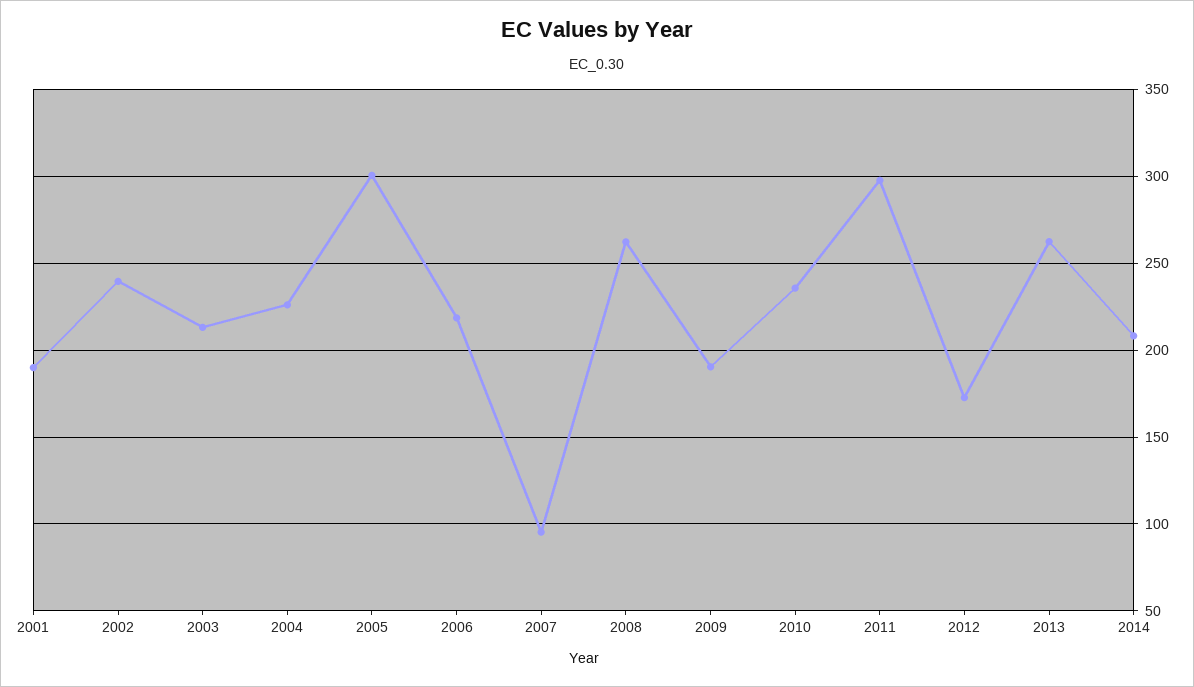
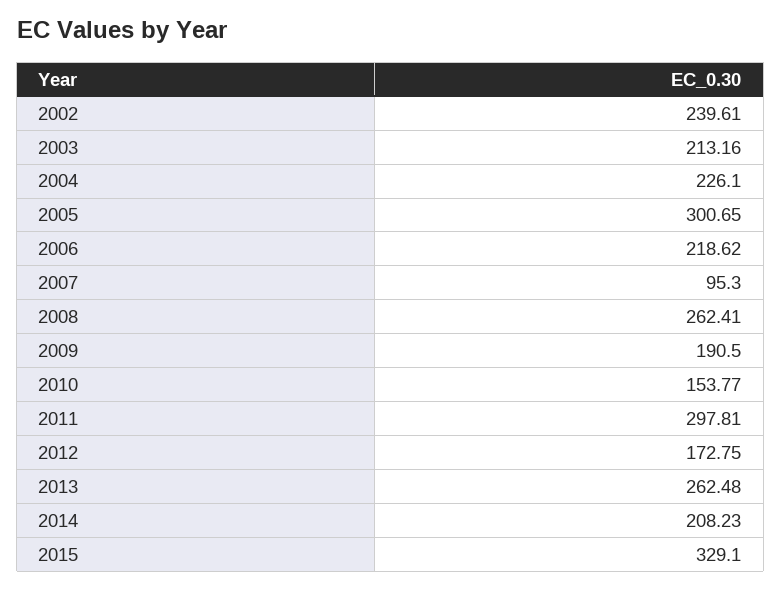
2001: 190 -> none
2010: 235 -> 153.77
2015: none -> 329.1

